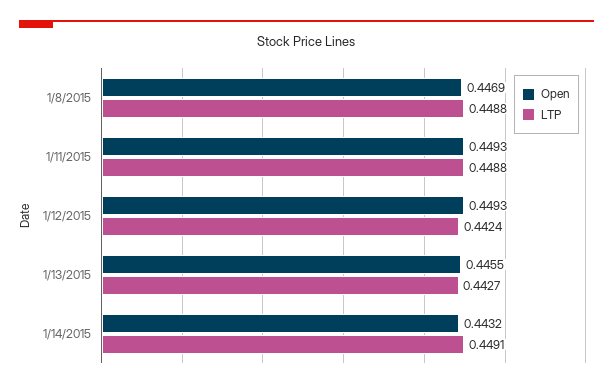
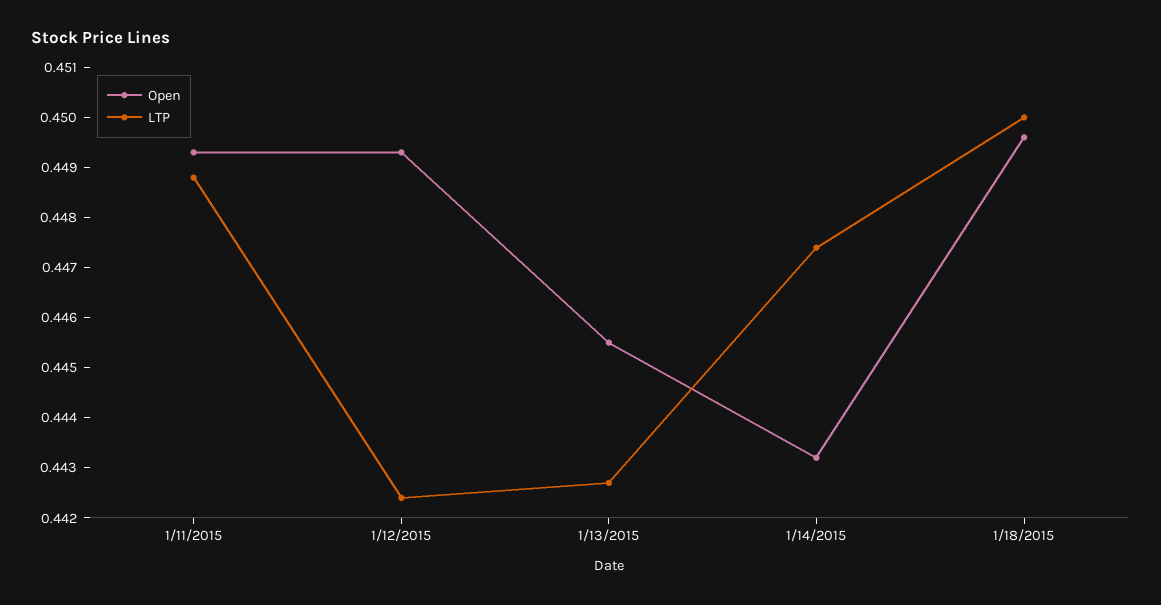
Open, 1/8/2015: 0.4469 -> none
LTP, 1/8/2015: 0.4488 -> none
LTP, 1/14/2015: 0.4491 -> 0.4475
Open, 1/18/2015: none -> 0.4495
LTP, 1/18/2015: none -> 0.45

